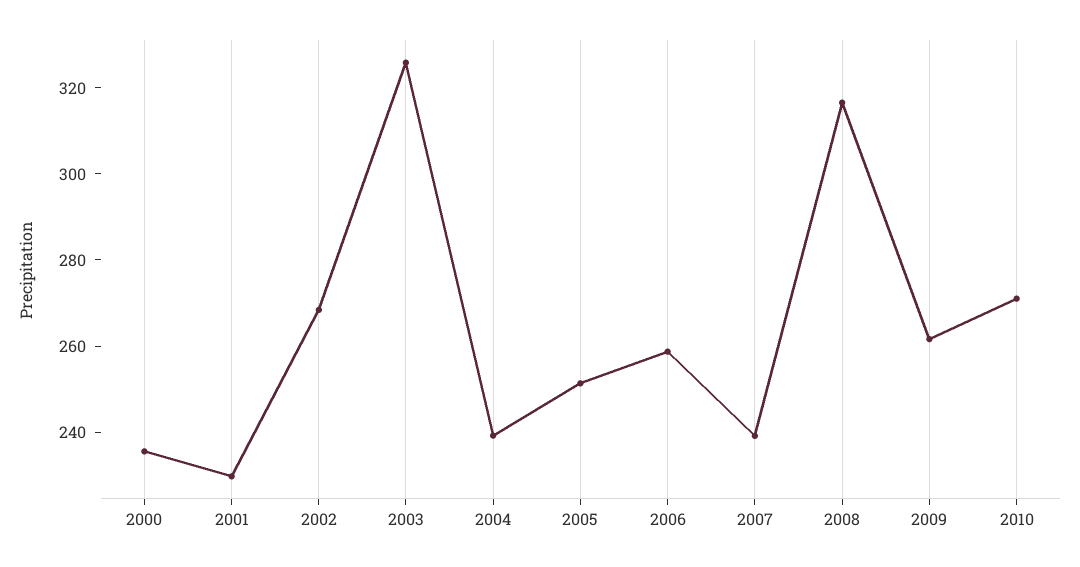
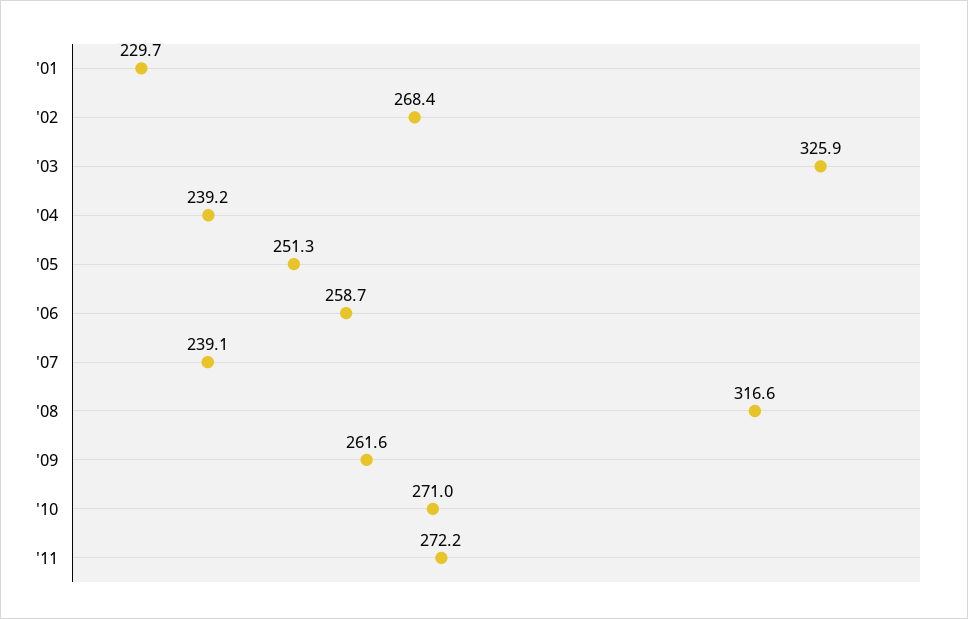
2000: 235 -> none
'11: none -> 272.2

